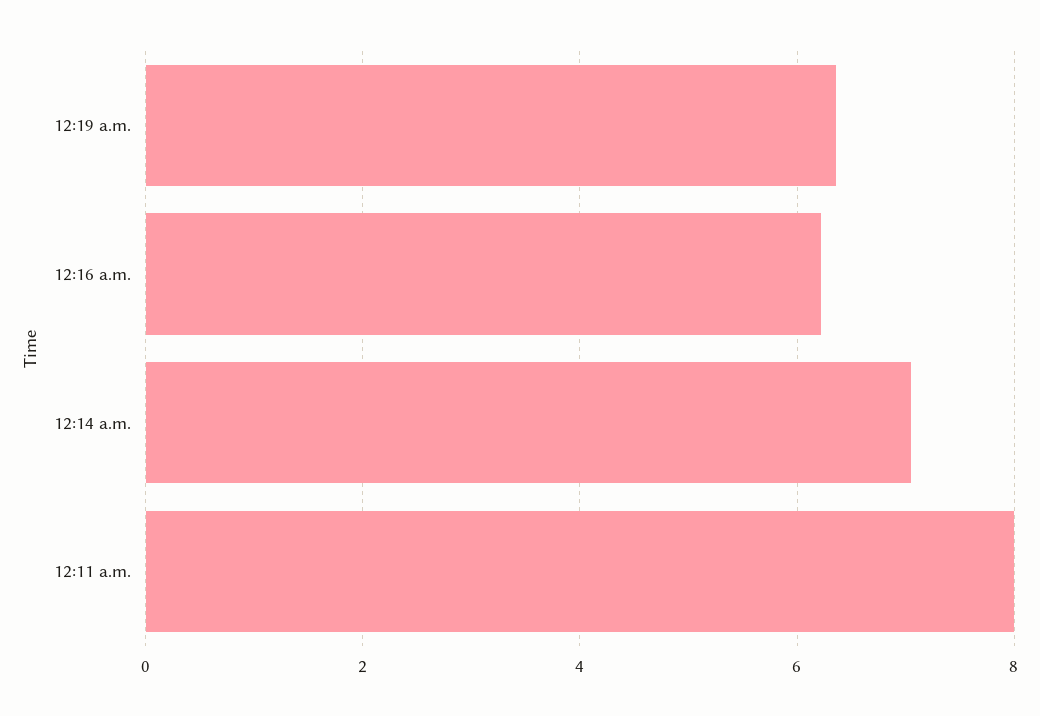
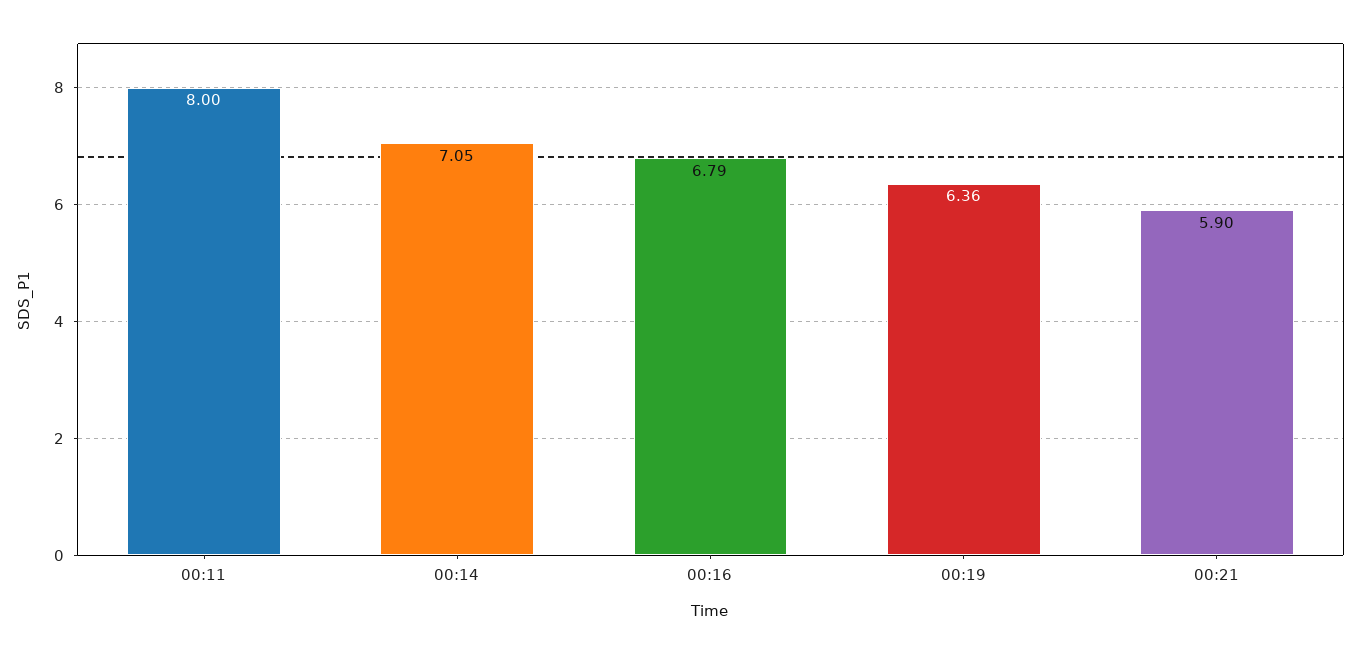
12:16 a.m.: 6.2 -> 6.79
00:21: none -> 5.9

